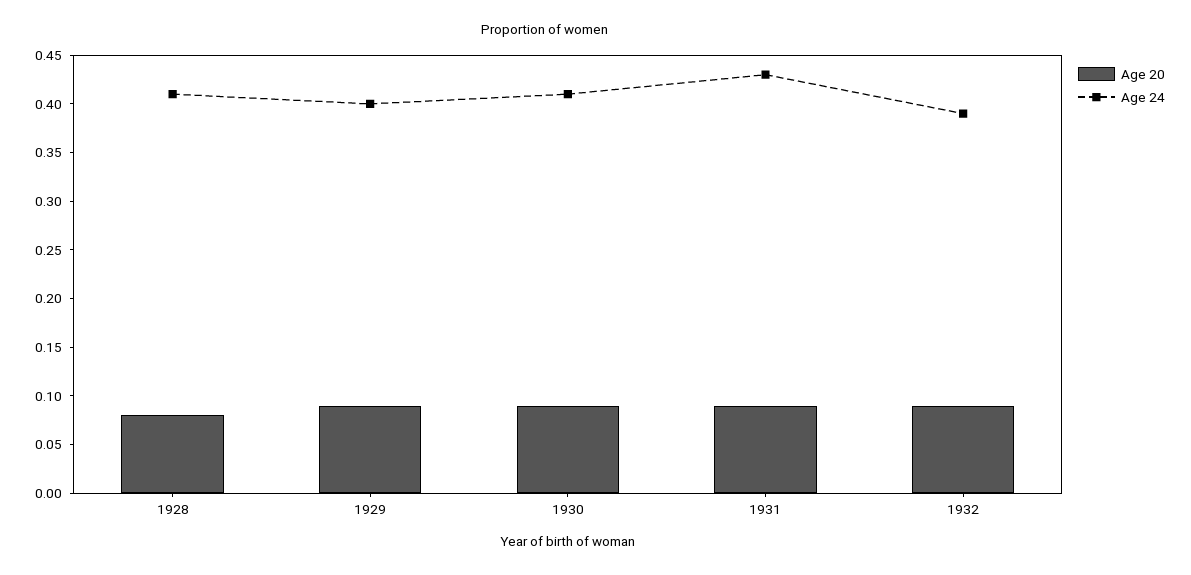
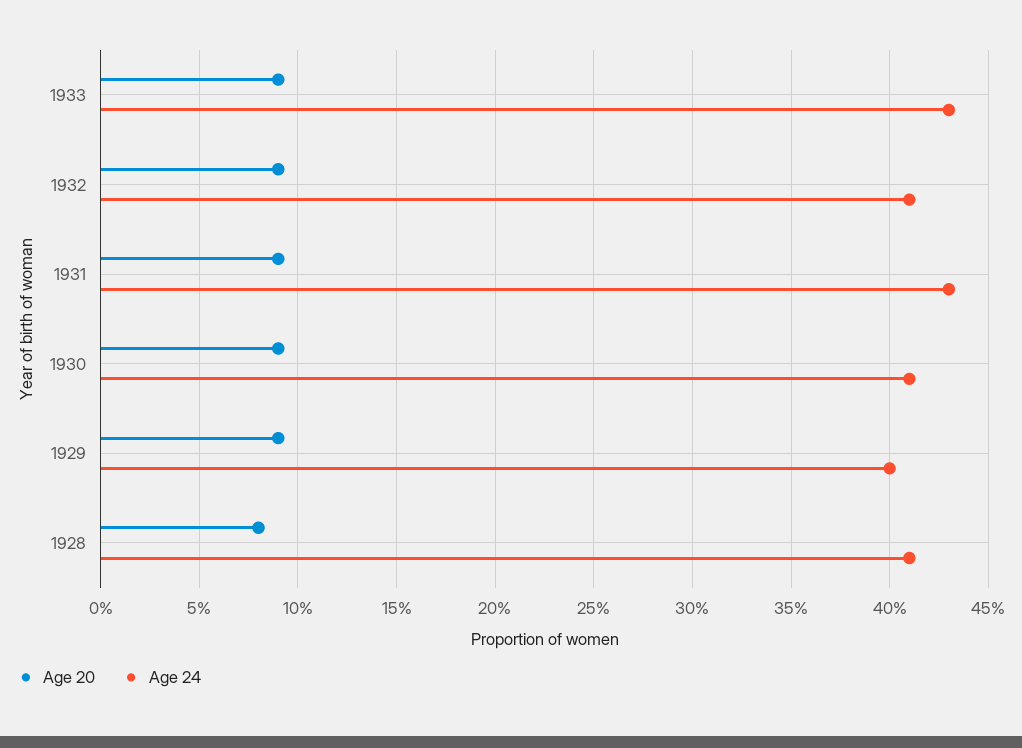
Age 24, 1932: 0.39 -> 0.41
Age 20, 1933: none -> 0.09
Age 24, 1933: none -> 0.43

